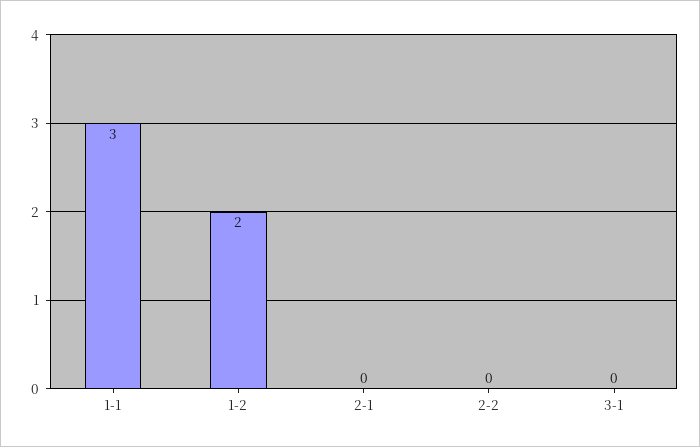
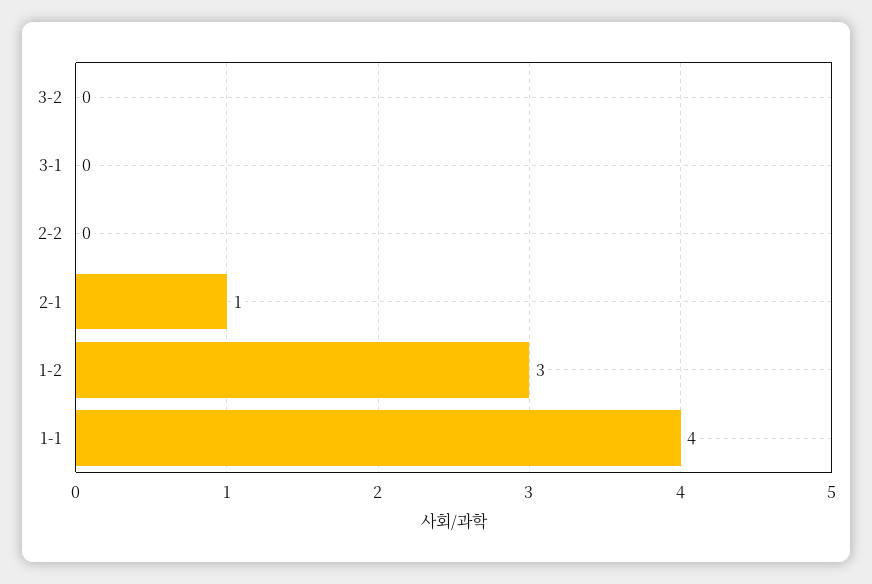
1-1: 3 -> 4
1-2: 2 -> 3
2-1: 0 -> 1
3-2: none -> 0

